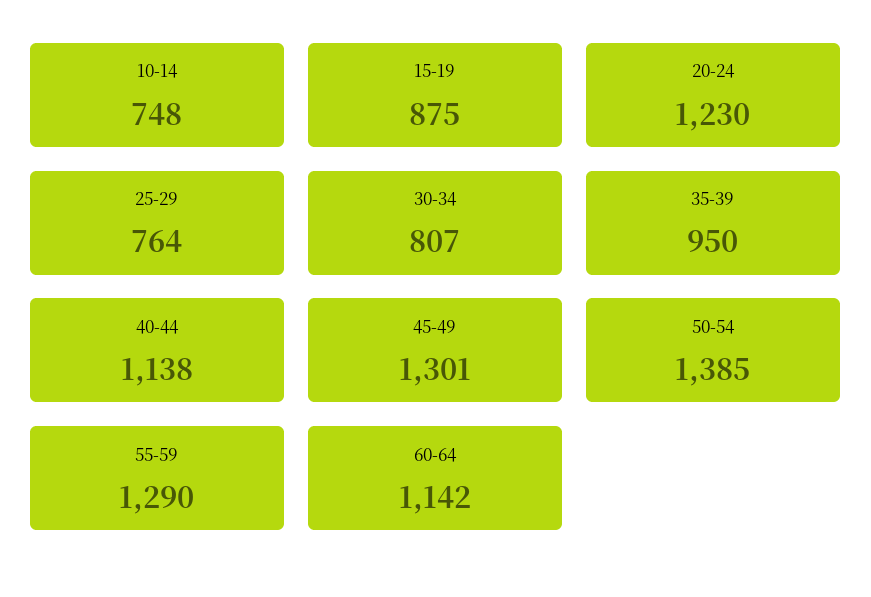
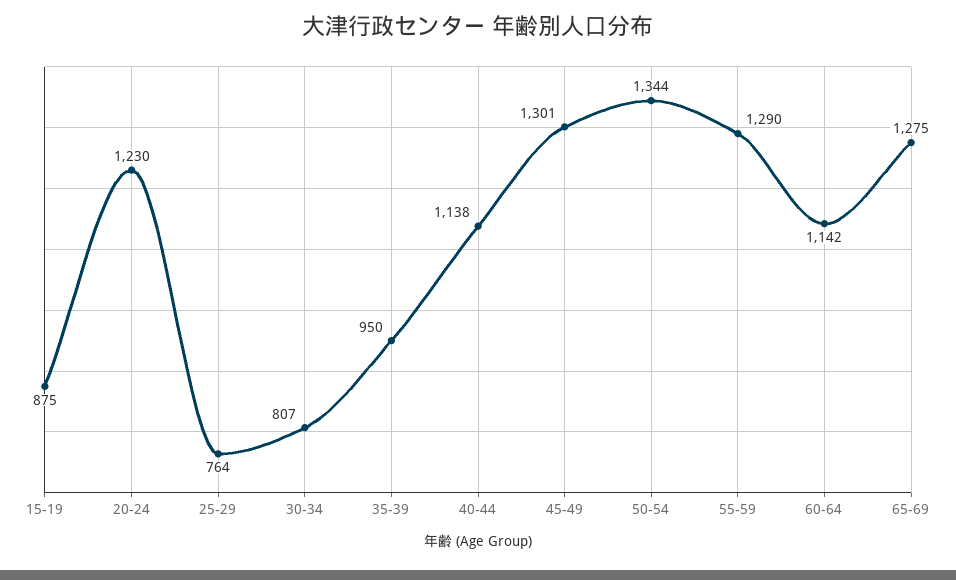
10-14: 748 -> none
50-54: 1385 -> 1344
65-69: none -> 1275

